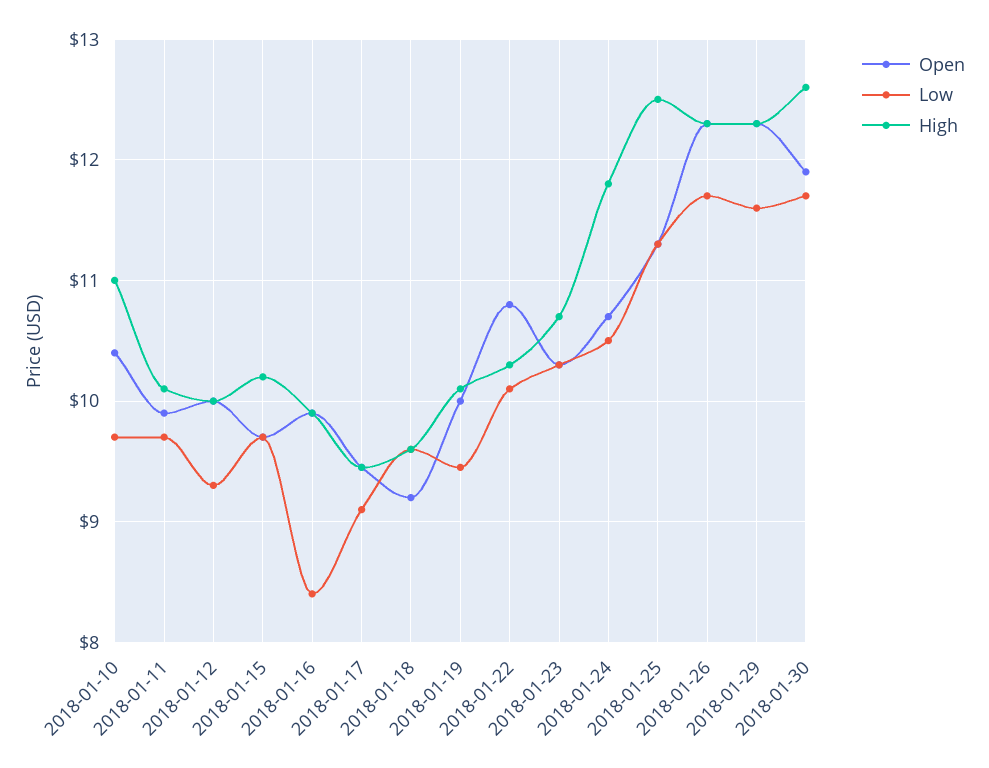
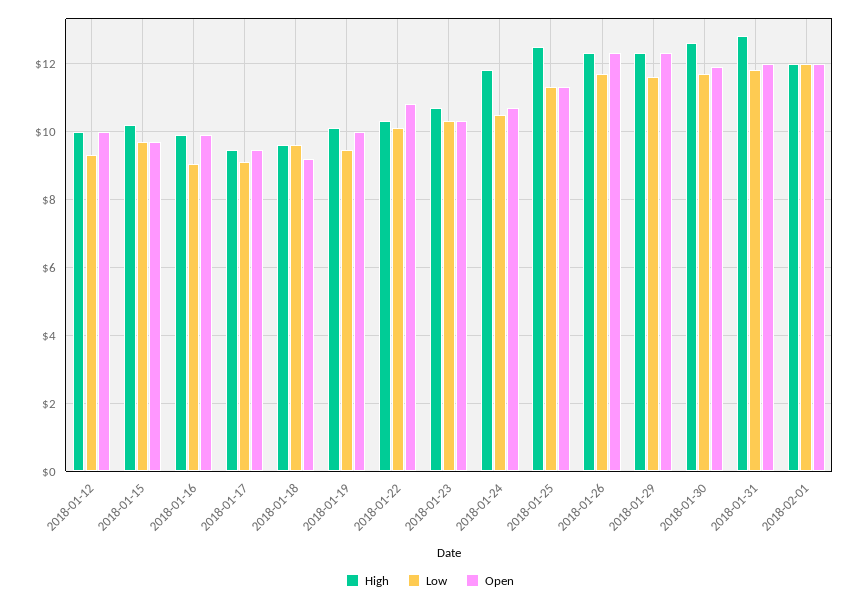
Open, 2018-01-10: 10.4 -> none
Low, 2018-01-10: 9.7 -> none
High, 2018-01-10: 11 -> none
Open, 2018-01-11: 9.9 -> none
Low, 2018-01-11: 9.7 -> none
High, 2018-01-11: 10.1 -> none
Low, 2018-01-16: 8.4 -> 9
High, 2018-01-31: none -> 12.8
Low, 2018-01-31: none -> 11.8
Open, 2018-01-31: none -> 12
High, 2018-02-01: none -> 12
Low, 2018-02-01: none -> 12
Open, 2018-02-01: none -> 12

